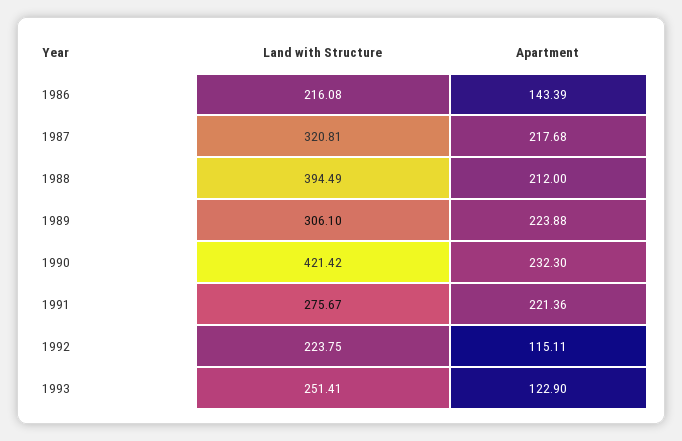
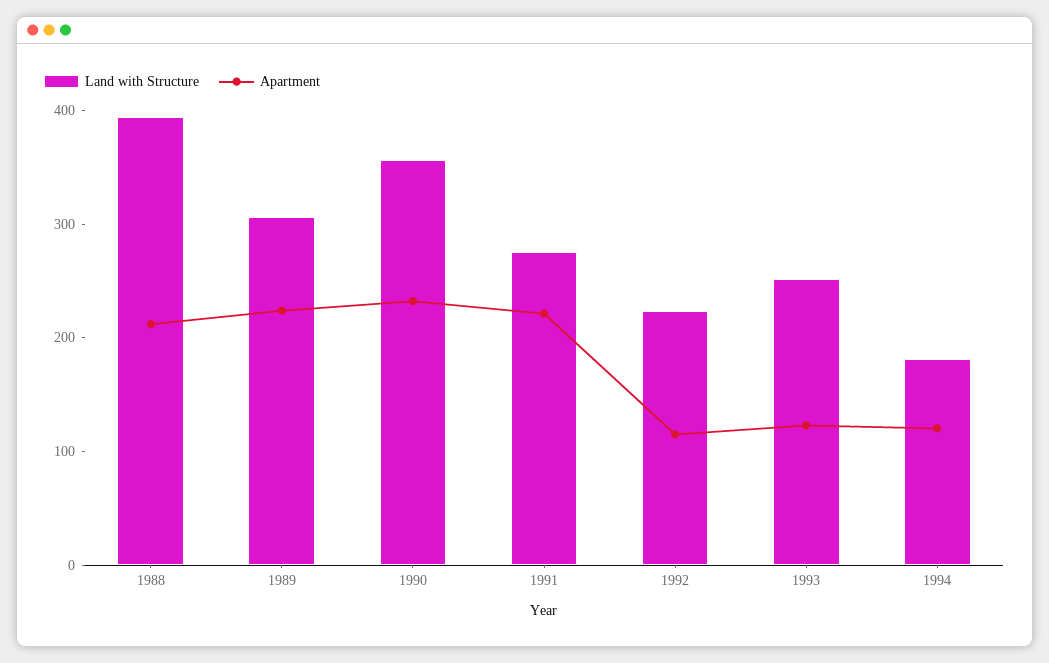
Land with Structure, 1986: 216.08 -> none
Apartment, 1986: 143.39 -> none
Land with Structure, 1987: 320.81 -> none
Apartment, 1987: 217.68 -> none
Land with Structure, 1990: 421.42 -> 360
Land with Structure, 1994: none -> 180
Apartment, 1994: none -> 120

